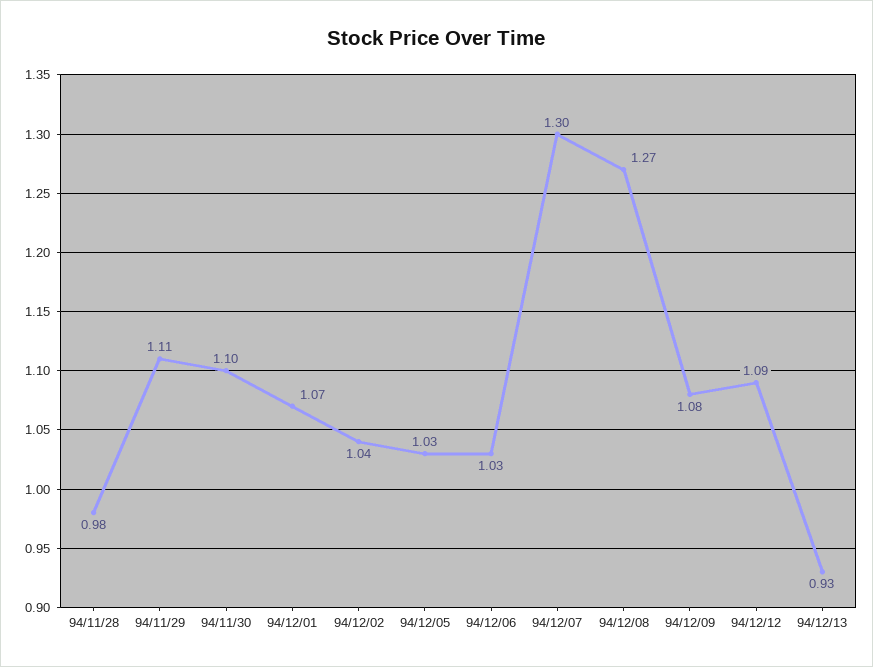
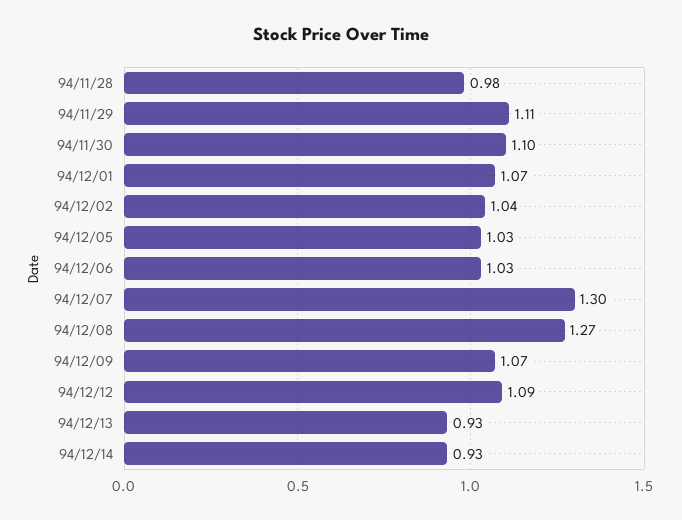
94/12/09: 1.08 -> 1.07
94/12/14: none -> 0.93

